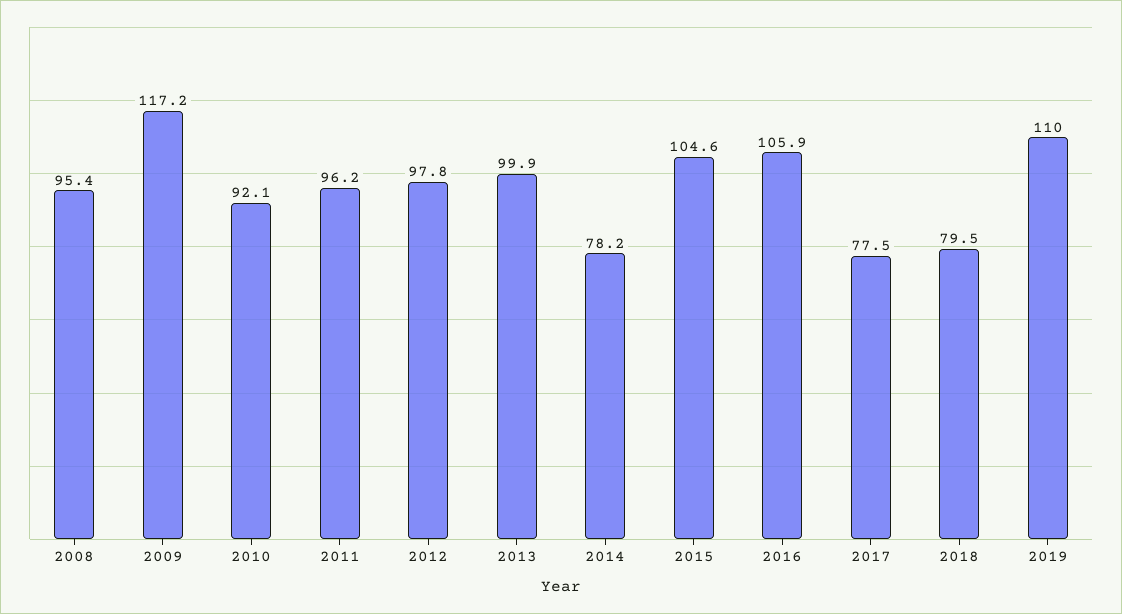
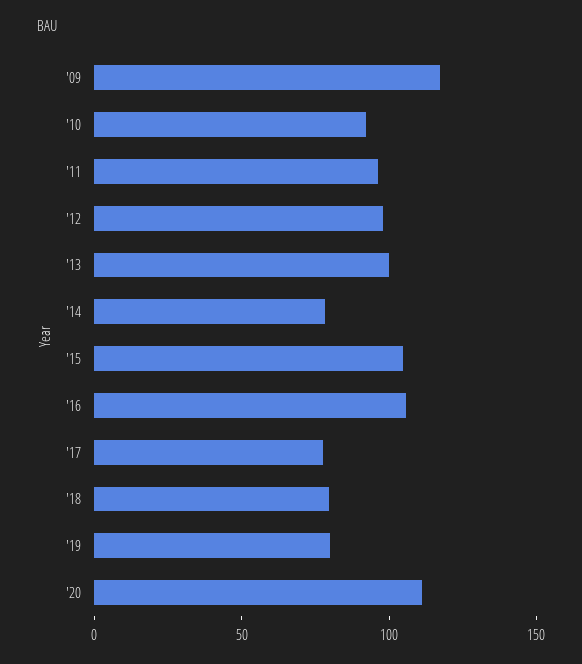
2008: 95.4 -> none
2019: 110 -> 80
'20: none -> 110

